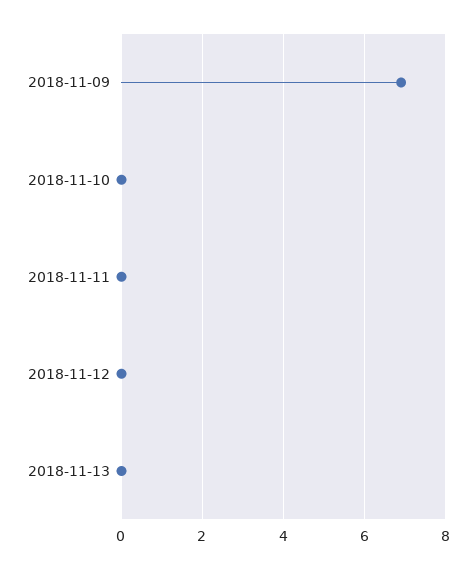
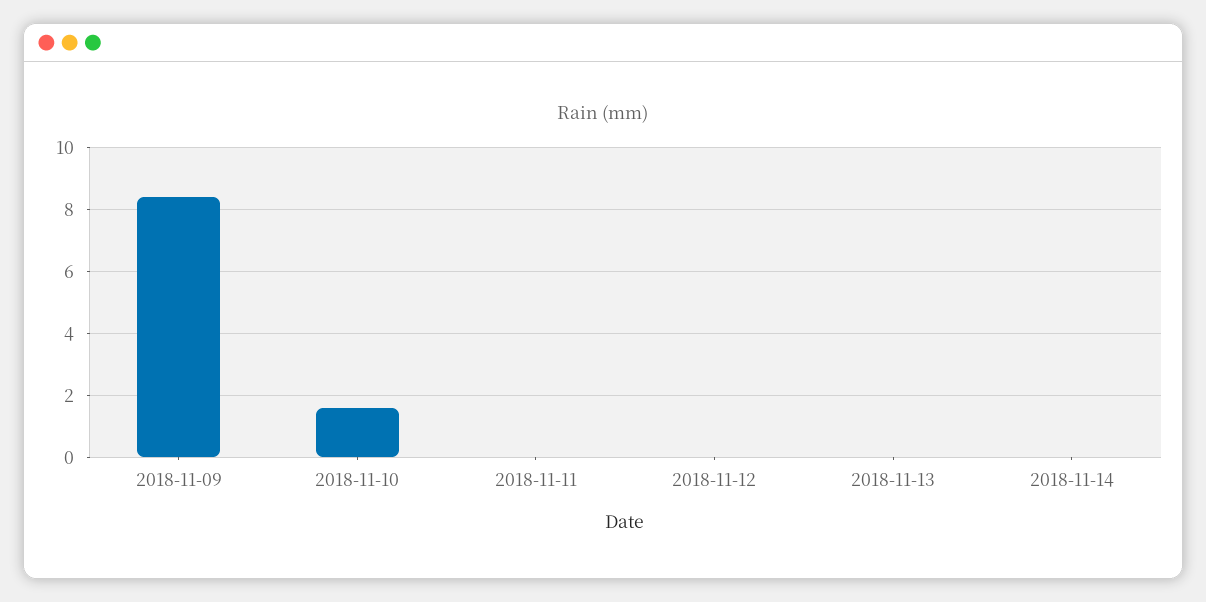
2018-11-09: 7 -> 8.5
2018-11-10: 0 -> 1.5
2018-11-14: none -> 0

